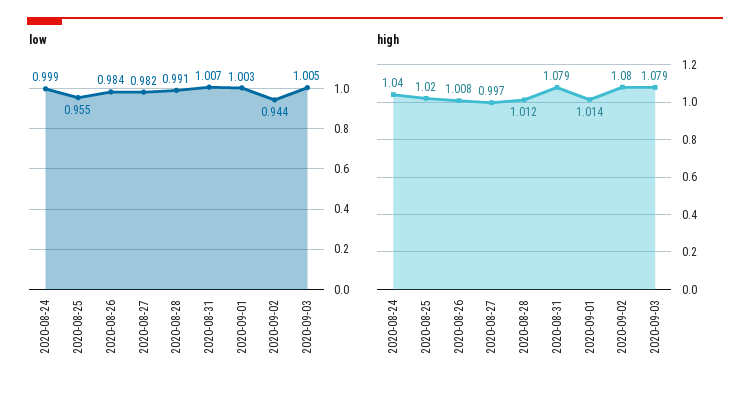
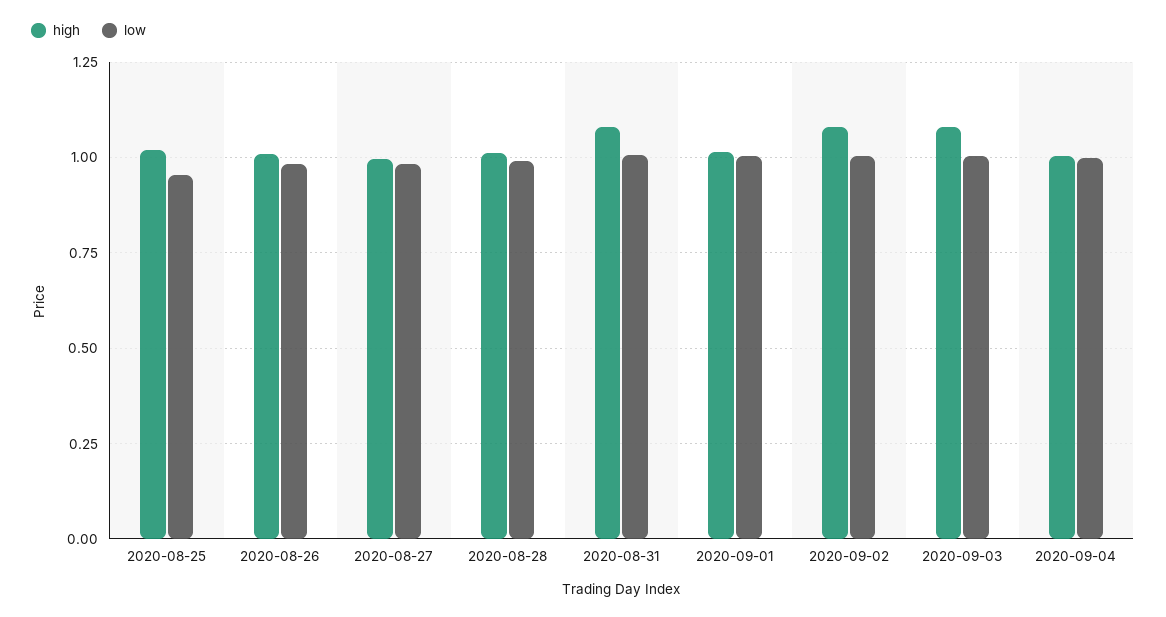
low, 2020-08-24: 0.999 -> none
low, 2020-09-02: 0.944 -> 1
high, 2020-08-24: 1.04 -> none
high, 2020-09-04: none -> 1
low, 2020-09-04: none -> 1

